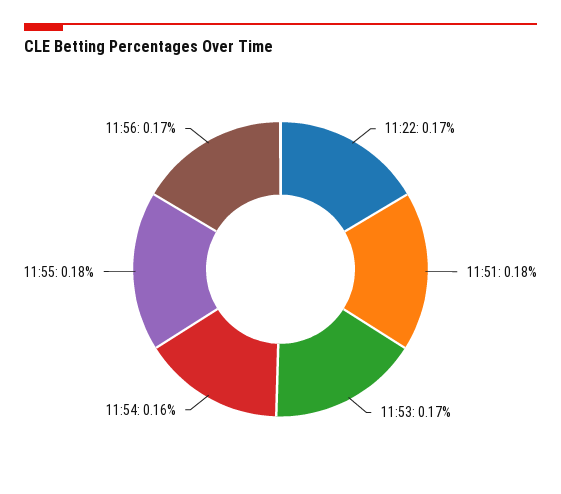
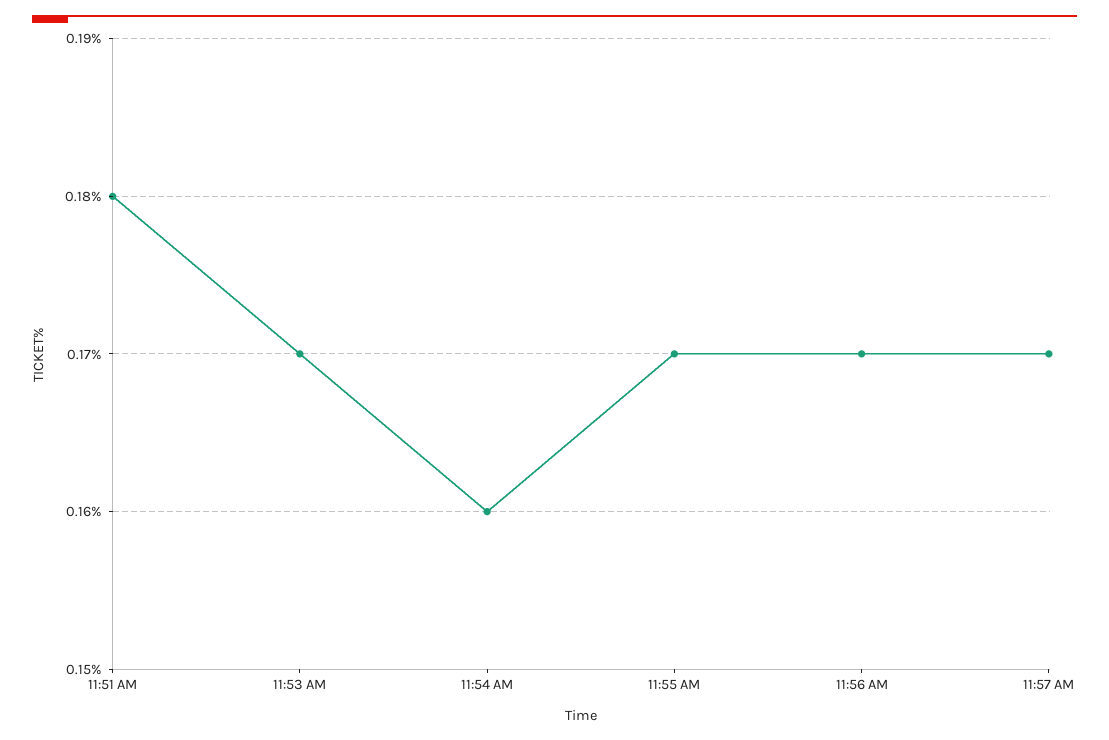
11:22: 0.17 -> none
11:55: 0.18 -> 0.17
11:57 AM: none -> 0.17

